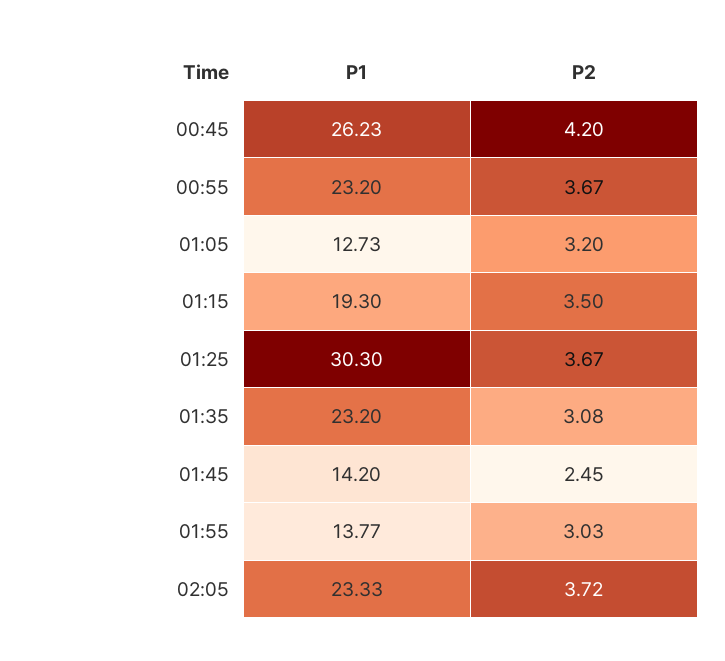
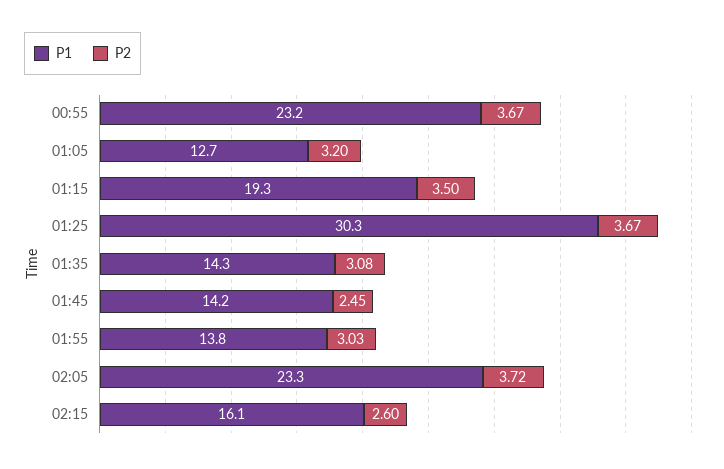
P1, 00:45: 26.23 -> none
P2, 00:45: 4.2 -> none
P1, 01:35: 23.2 -> 14.3
P1, 02:15: none -> 16.1
P2, 02:15: none -> 2.6

